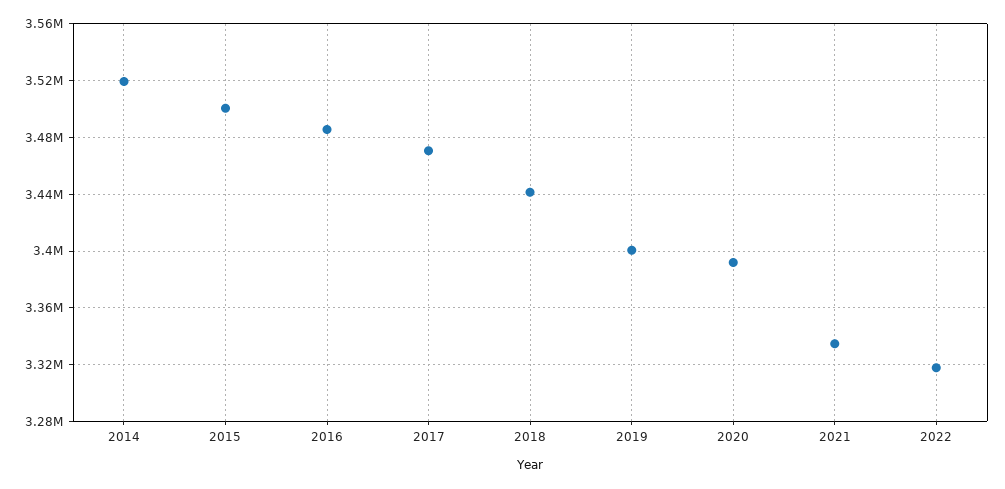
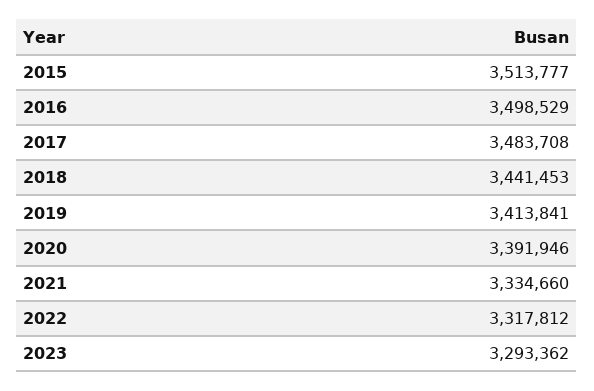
2014: 3520000 -> none
2015: 3500000 -> 3513777
2016: 3485000 -> 3498529
2017: 3470000 -> 3483708
2019: 3400000 -> 3413841
2023: none -> 3293362

